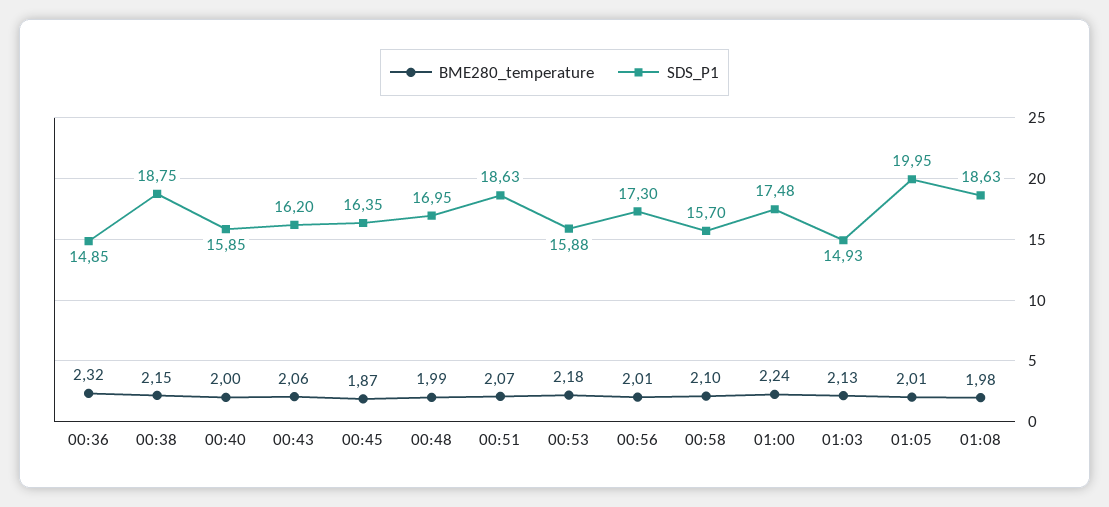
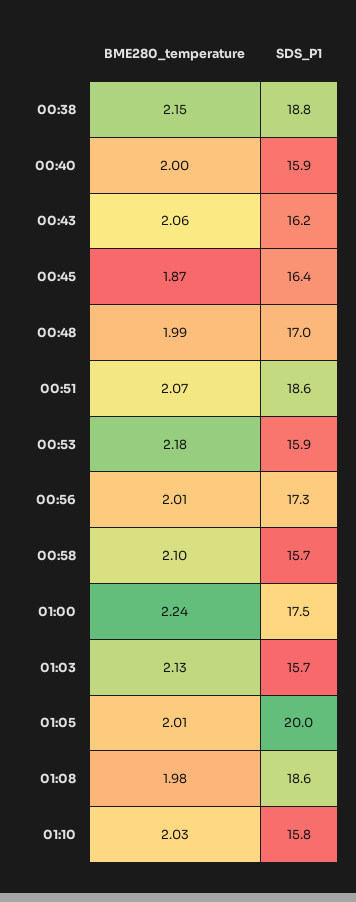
BME280_temperature, 00:36: 2.32 -> none
SDS_P1, 00:36: 14.85 -> none
SDS_P1, 01:03: 14.93 -> 15.7
BME280_temperature, 01:10: none -> 2.03
SDS_P1, 01:10: none -> 15.8

